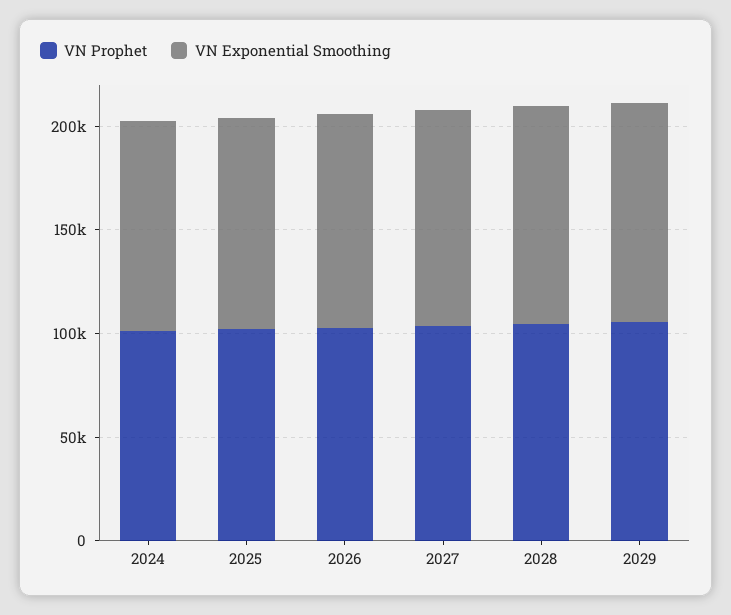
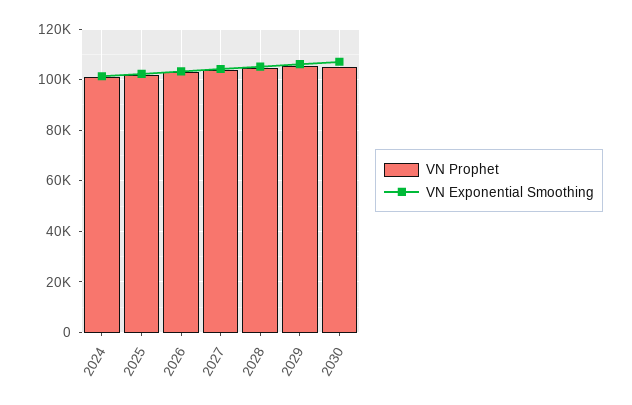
VN Prophet, 2030: none -> 105000
VN Exponential Smoothing, 2030: none -> 107500

